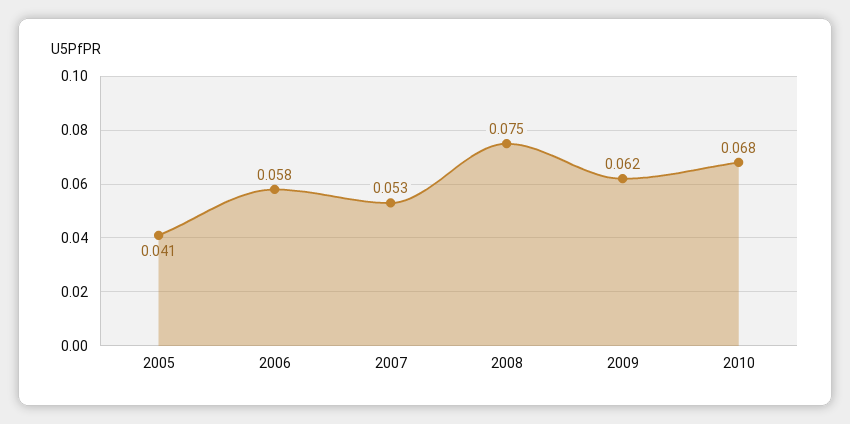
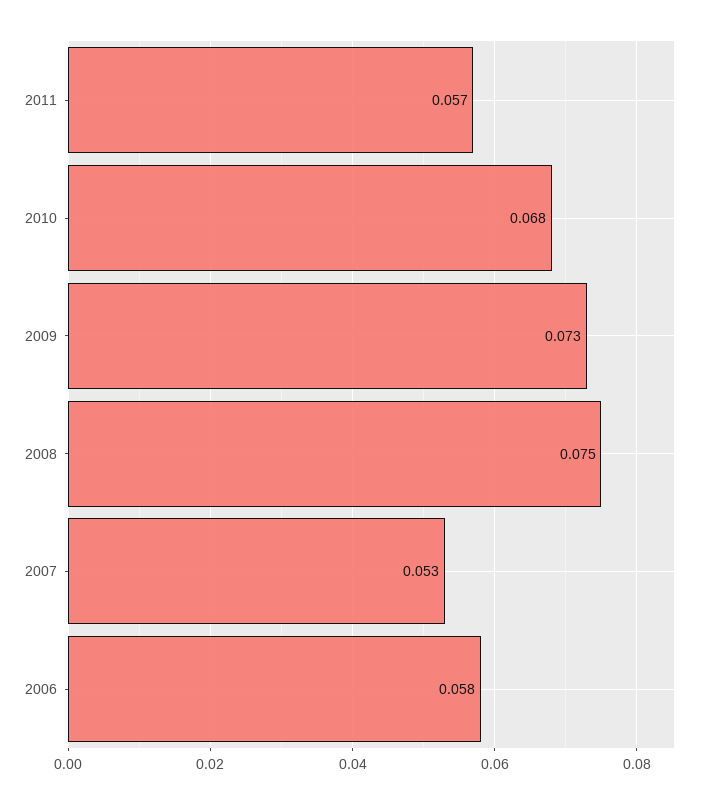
2005: 0.041 -> none
2009: 0.062 -> 0.073
2011: none -> 0.057

